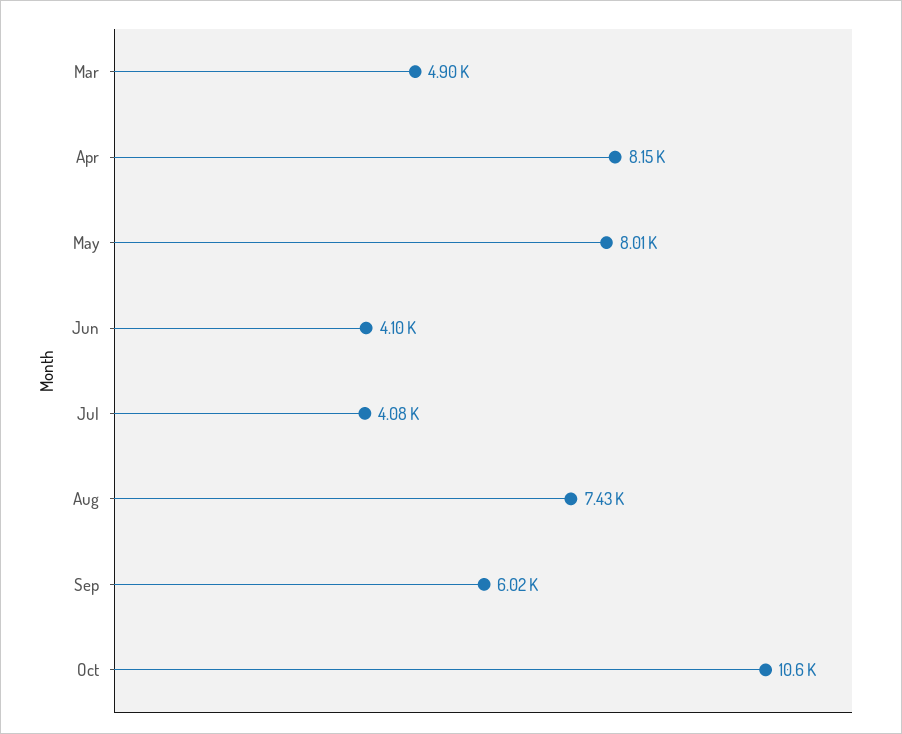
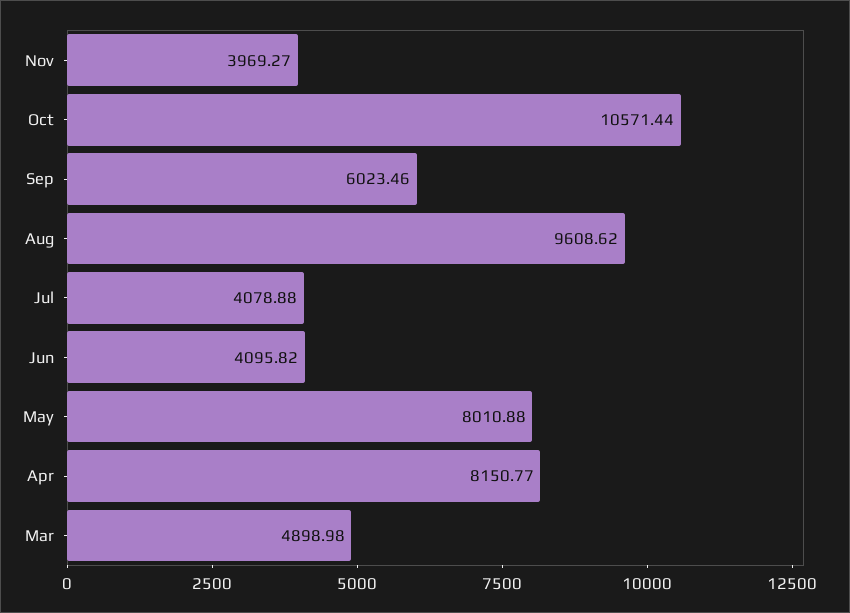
Aug: 7430 -> 9608.62
Nov: none -> 3969.27

